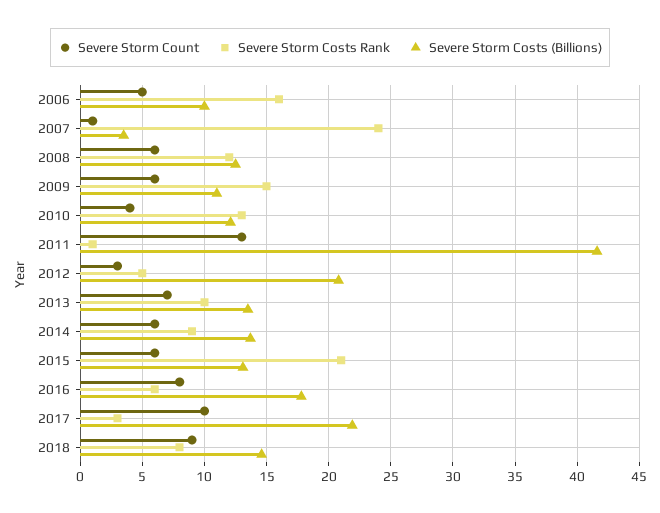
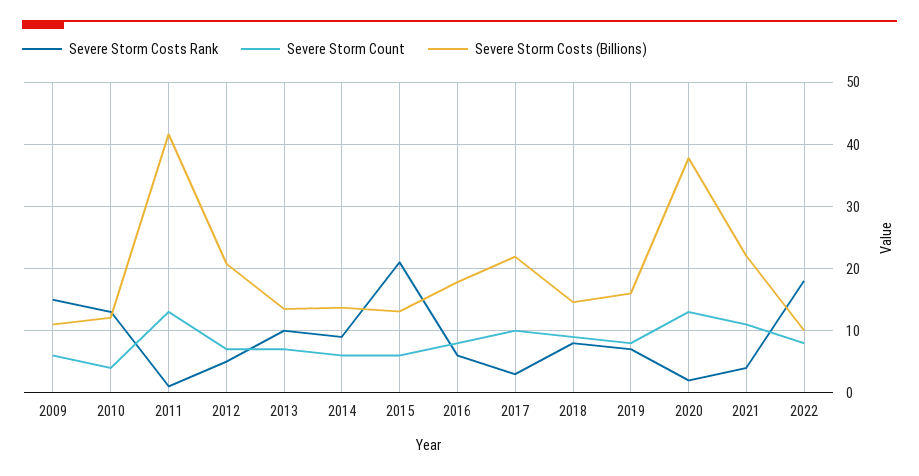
Severe Storm Count, 2006: 5 -> none
Severe Storm Costs Rank, 2006: 16 -> none
Severe Storm Costs (Billions), 2006: 10 -> none
Severe Storm Count, 2007: 1 -> none
Severe Storm Costs Rank, 2007: 24 -> none
Severe Storm Costs (Billions), 2007: 3.5 -> none
Severe Storm Count, 2008: 6 -> none
Severe Storm Costs Rank, 2008: 12 -> none
Severe Storm Costs (Billions), 2008: 12.5 -> none
Severe Storm Count, 2012: 3 -> 7
Severe Storm Costs Rank, 2019: none -> 7
Severe Storm Count, 2019: none -> 8
Severe Storm Costs (Billions), 2019: none -> 16
Severe Storm Costs Rank, 2020: none -> 2
Severe Storm Count, 2020: none -> 13
Severe Storm Costs (Billions), 2020: none -> 38
Severe Storm Costs Rank, 2021: none -> 4
Severe Storm Count, 2021: none -> 11
Severe Storm Costs (Billions), 2021: none -> 22
Severe Storm Costs Rank, 2022: none -> 18
Severe Storm Count, 2022: none -> 8
Severe Storm Costs (Billions), 2022: none -> 10

